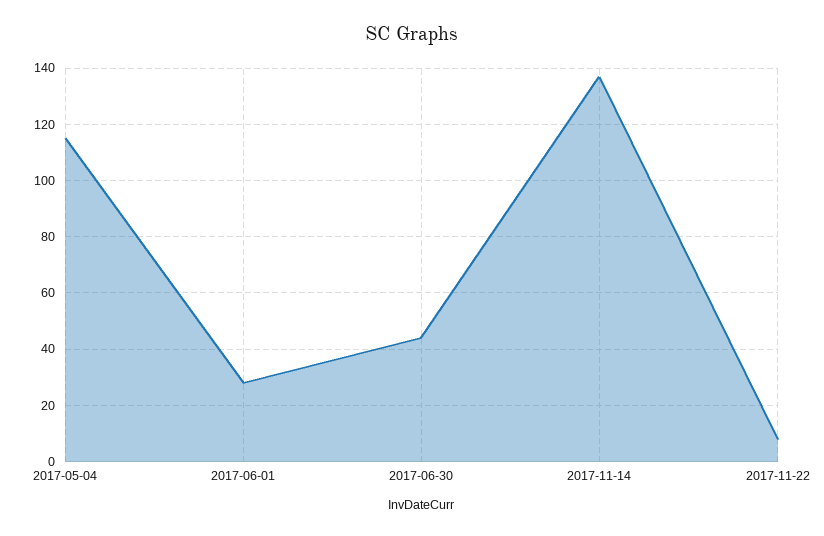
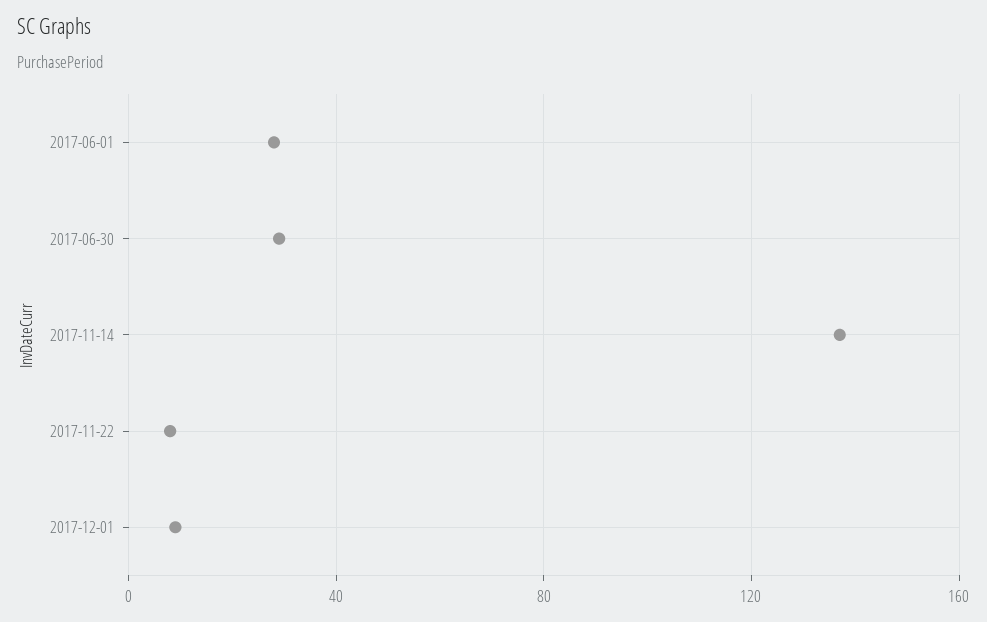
2017-05-04: 115 -> none
2017-06-30: 45 -> 30
2017-12-01: none -> 10

